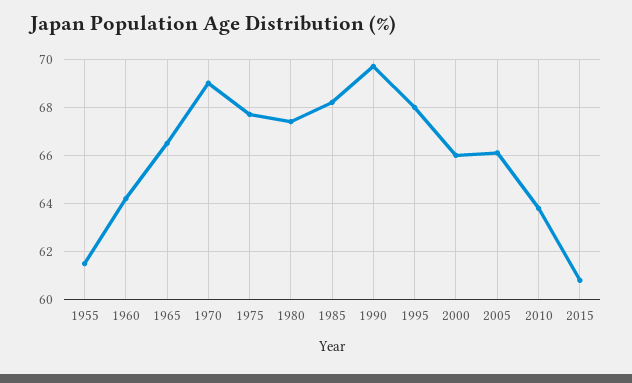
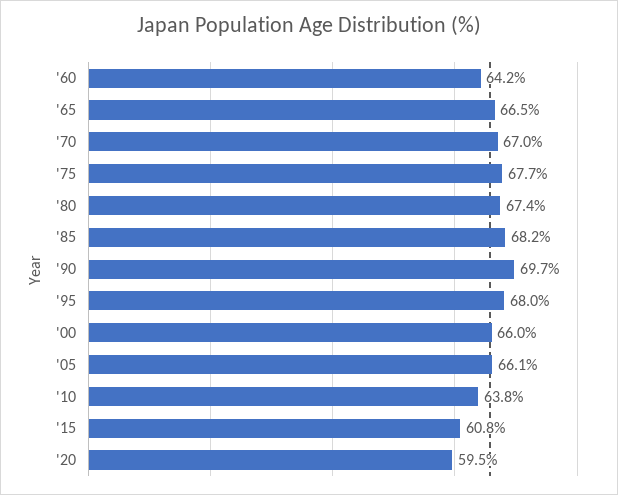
1955: 61.5 -> none
1970: 69 -> 67
'20: none -> 59.5

